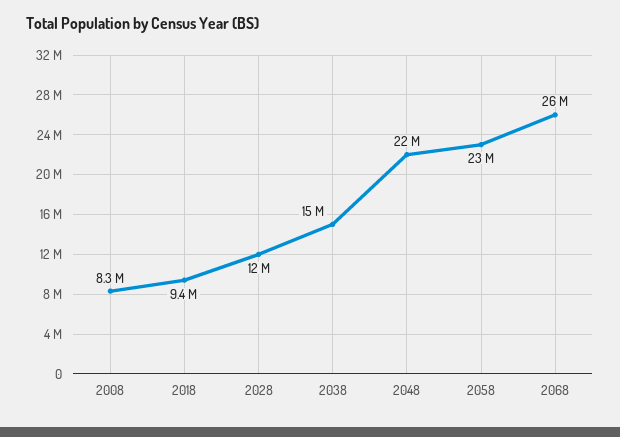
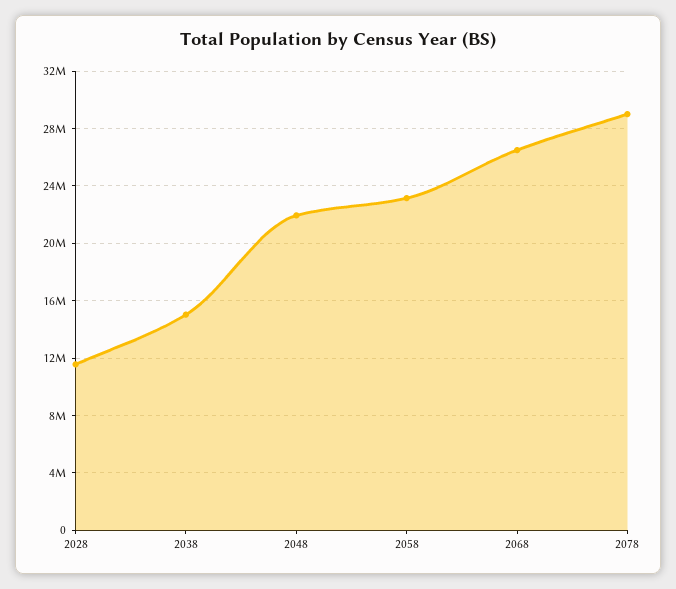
2008: 8300000 -> none
2018: 9400000 -> none
2078: none -> 29000000

